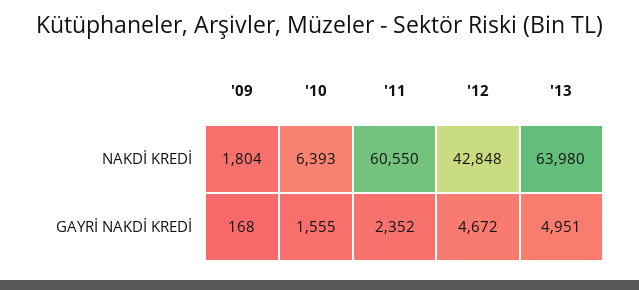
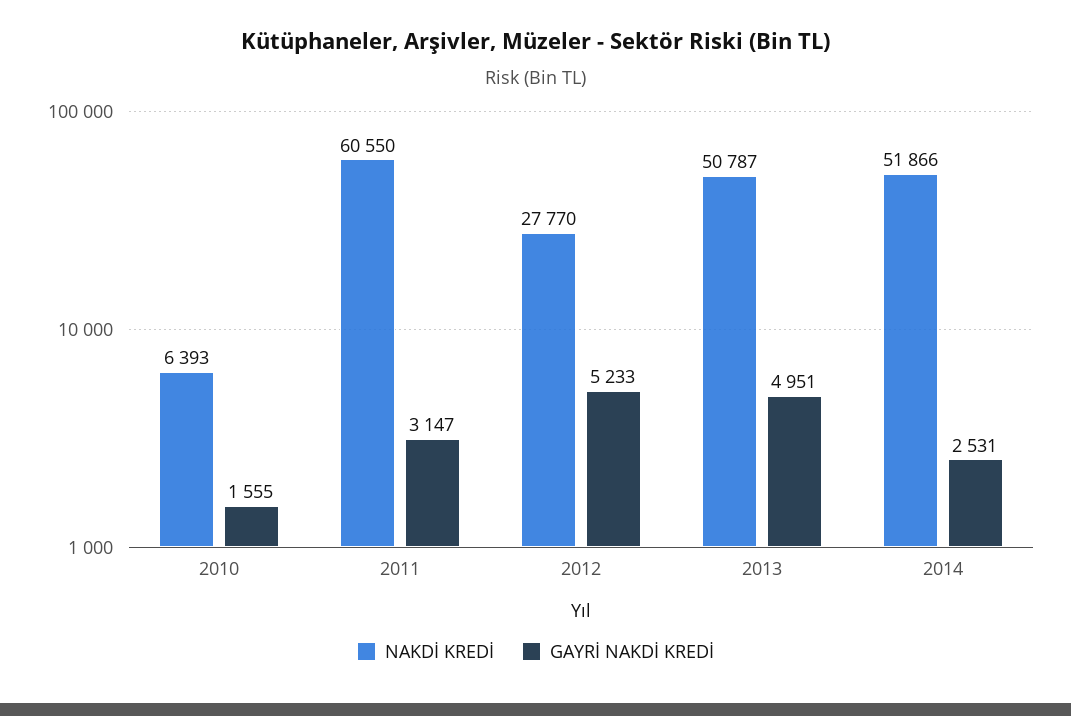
NAKDİ KREDİ, '09: 1804 -> none
NAKDİ KREDİ, '12: 42848 -> 27770
NAKDİ KREDİ, '13: 63980 -> 50787
GAYRİ NAKDİ KREDİ, '09: 168 -> none
GAYRİ NAKDİ KREDİ, '11: 2352 -> 3147
GAYRİ NAKDİ KREDİ, '12: 4672 -> 5233
NAKDİ KREDİ, 2014: none -> 51866
GAYRİ NAKDİ KREDİ, 2014: none -> 2531

